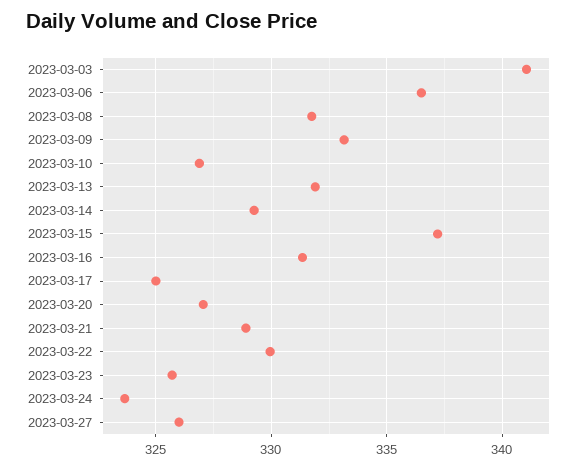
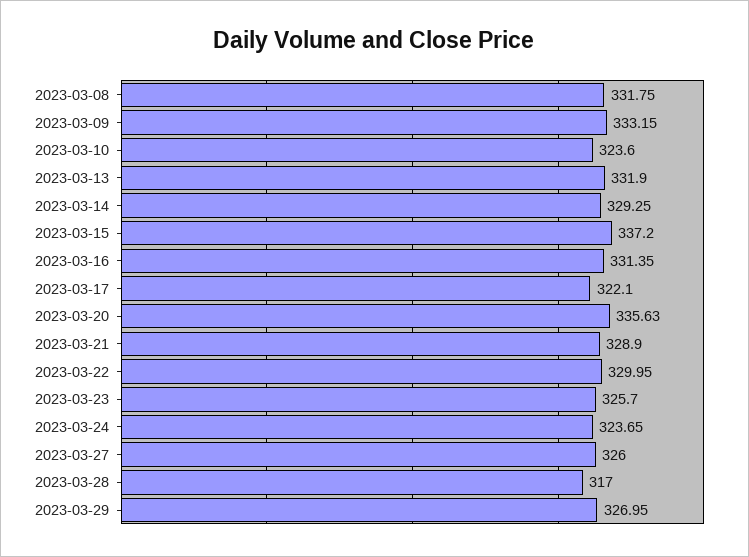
2023-03-03: 341 -> none
2023-03-06: 336.5 -> none
2023-03-10: 327 -> 323.6
2023-03-17: 325 -> 322.1
2023-03-20: 327 -> 335.63
2023-03-28: none -> 317
2023-03-29: none -> 326.95

